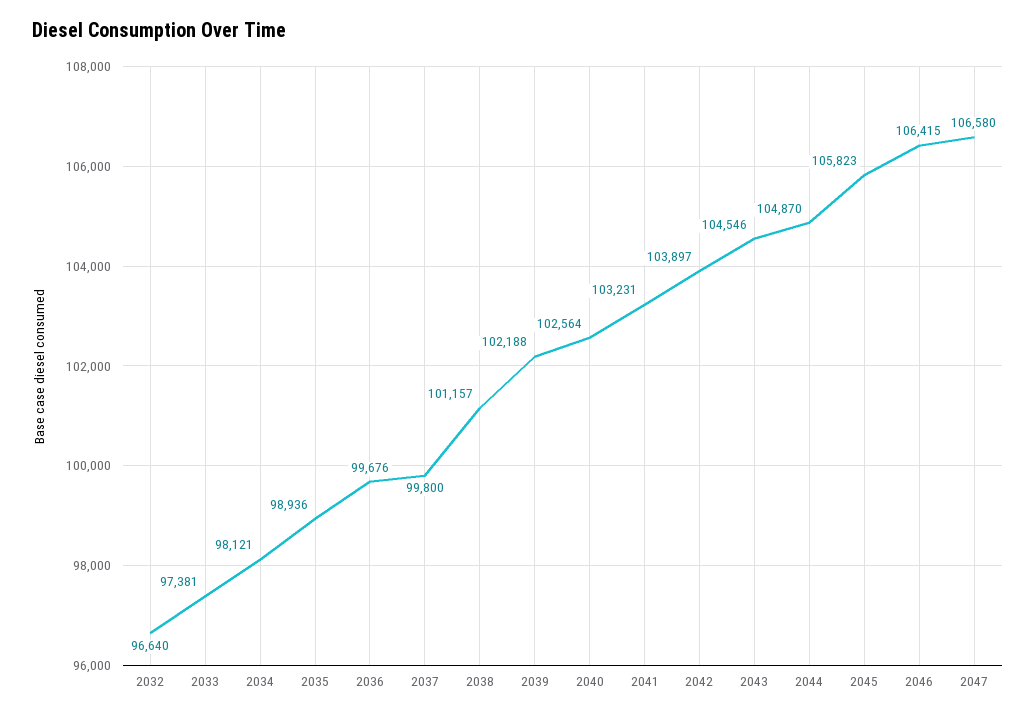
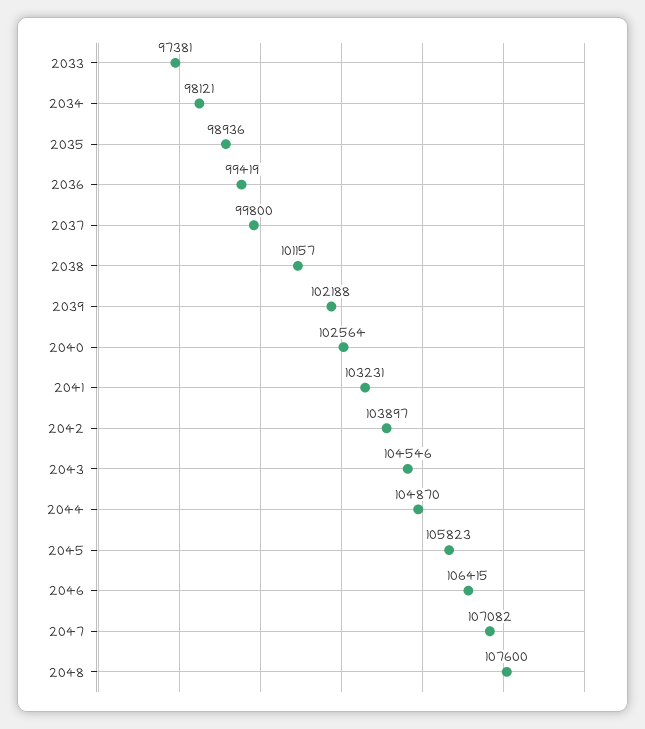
2032: 96640 -> none
2036: 99676 -> 99419
2047: 106580 -> 107082
2048: none -> 107600

